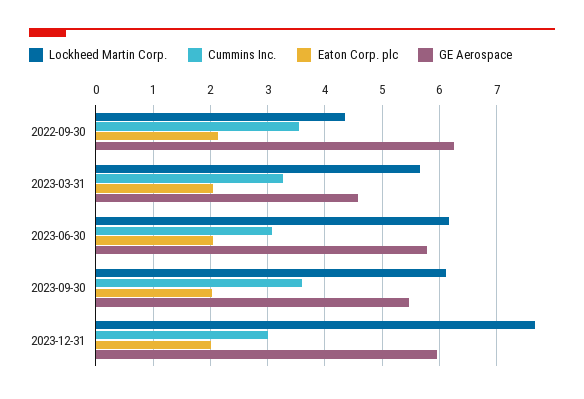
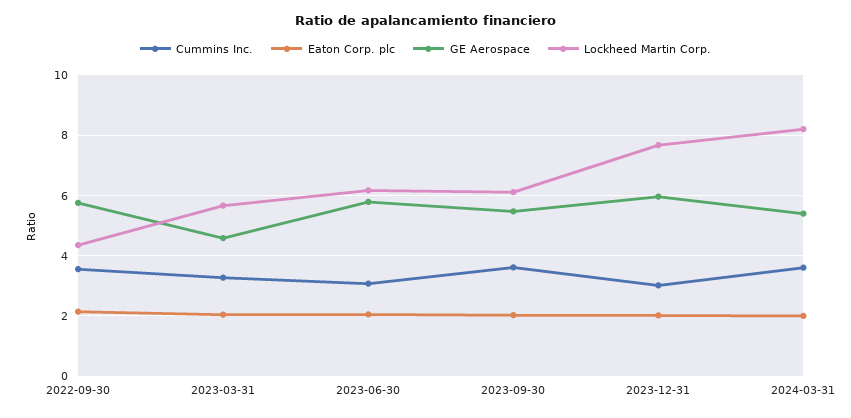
GE Aerospace, 2022-09-30: 6.2 -> 5.8
Cummins Inc., 2024-03-31: none -> 3.6
Eaton Corp. plc, 2024-03-31: none -> 2
GE Aerospace, 2024-03-31: none -> 5.4
Lockheed Martin Corp., 2024-03-31: none -> 8.2

